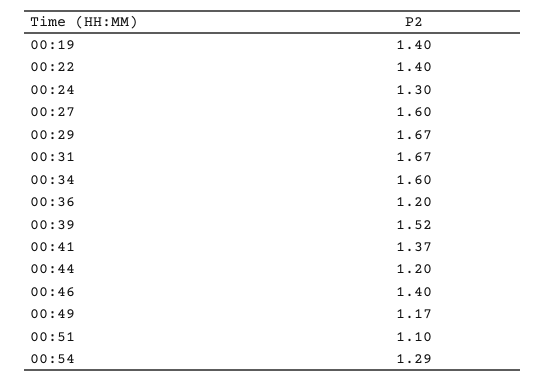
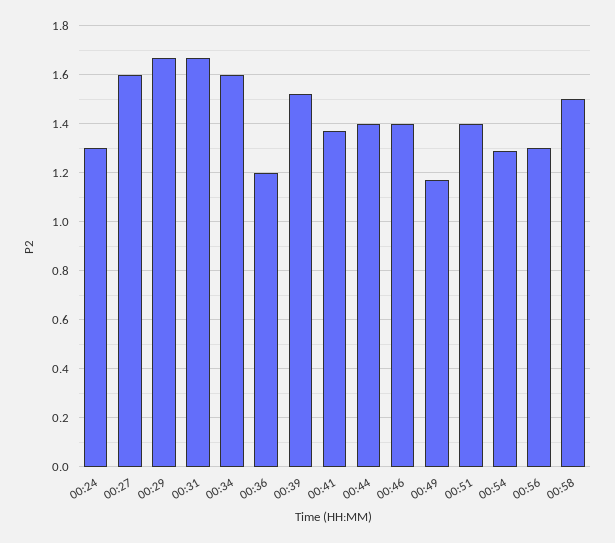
00:19: 1.4 -> none
00:22: 1.4 -> none
00:44: 1.2 -> 1.4
00:51: 1.1 -> 1.4
00:56: none -> 1.3
00:58: none -> 1.5

